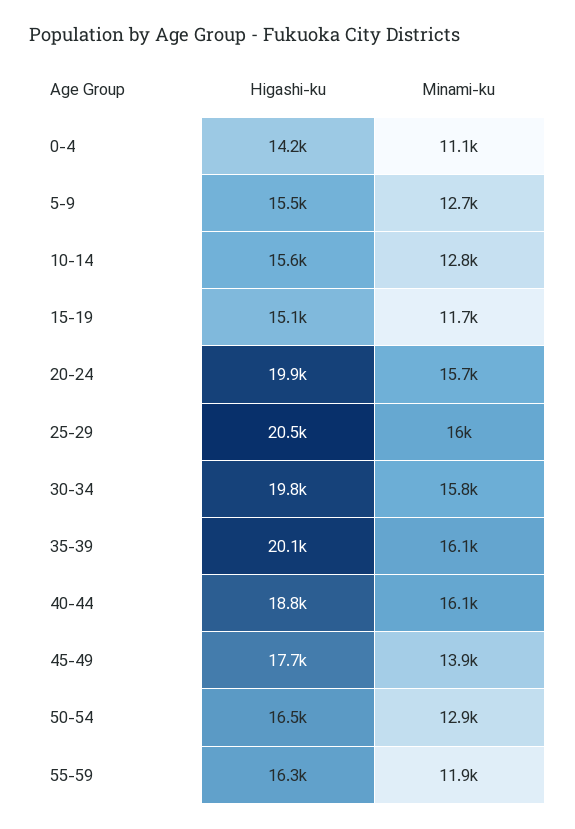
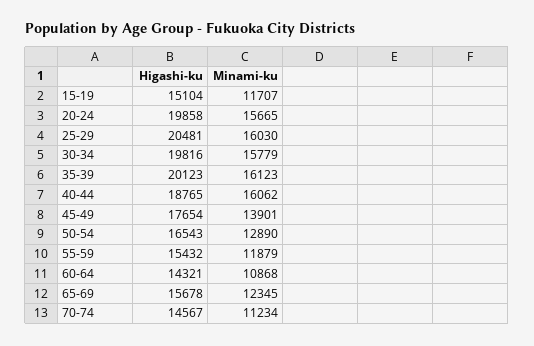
Higashi-ku, 0-4: 14200 -> none
Minami-ku, 0-4: 11100 -> none
Higashi-ku, 5-9: 15500 -> none
Minami-ku, 5-9: 12700 -> none
Higashi-ku, 10-14: 15600 -> none
Minami-ku, 10-14: 12800 -> none
Higashi-ku, 55-59: 16300 -> 15432
Higashi-ku, 60-64: none -> 14321
Minami-ku, 60-64: none -> 10868
Higashi-ku, 65-69: none -> 15678
Minami-ku, 65-69: none -> 12345
Higashi-ku, 70-74: none -> 14567
Minami-ku, 70-74: none -> 11234

